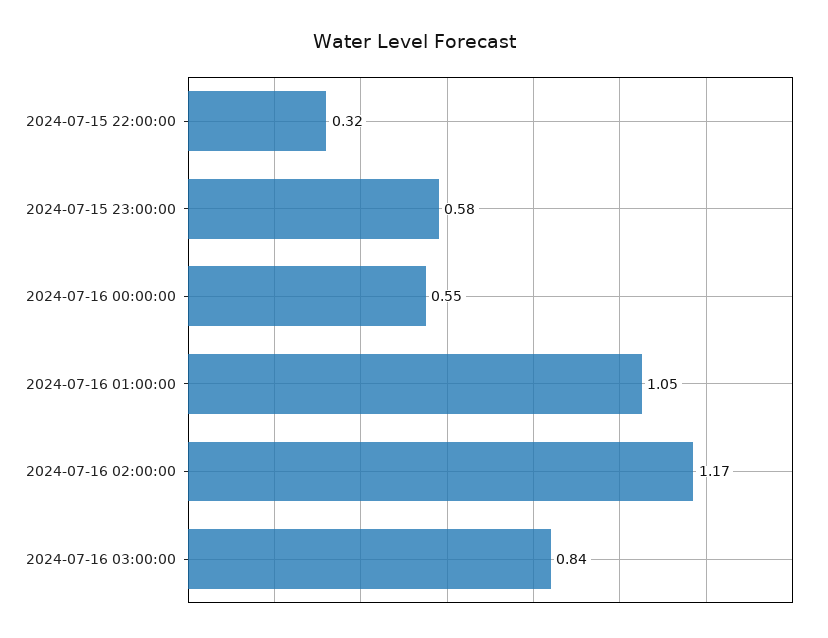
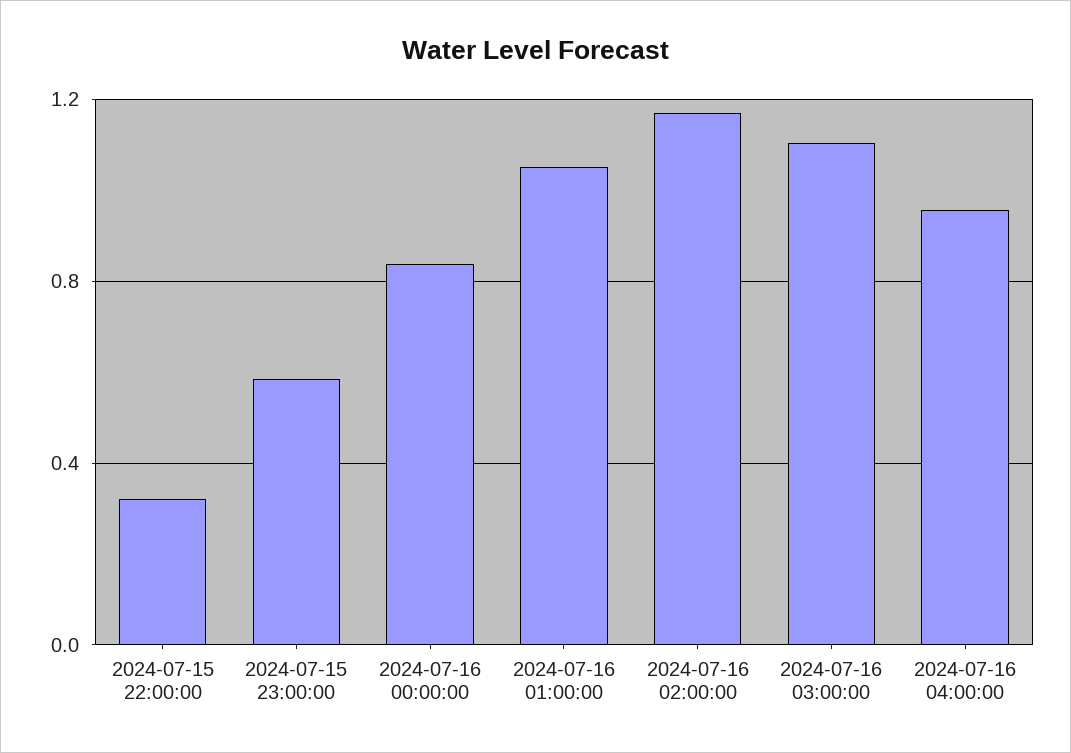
2024-07-16 00:00:00: 0.55 -> 0.85
2024-07-16 03:00:00: 0.84 -> 1.1
2024-07-16 04:00:00: none -> 0.95

